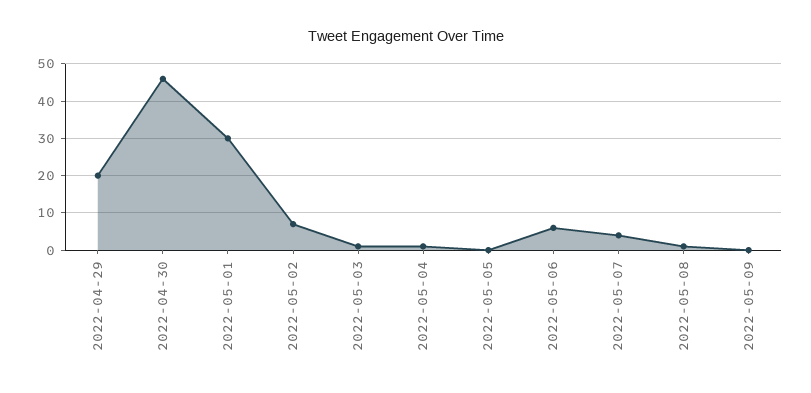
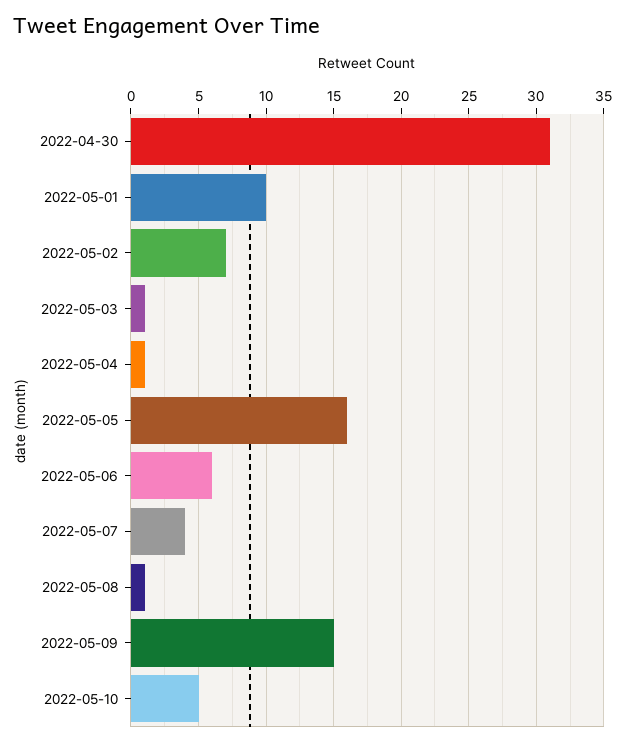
2022-04-29: 20 -> none
2022-04-30: 45 -> 31
2022-05-01: 30 -> 10
2022-05-05: 0 -> 16
2022-05-09: 0 -> 15
2022-05-10: none -> 5

